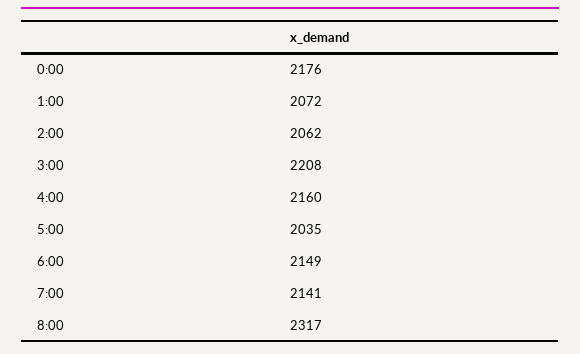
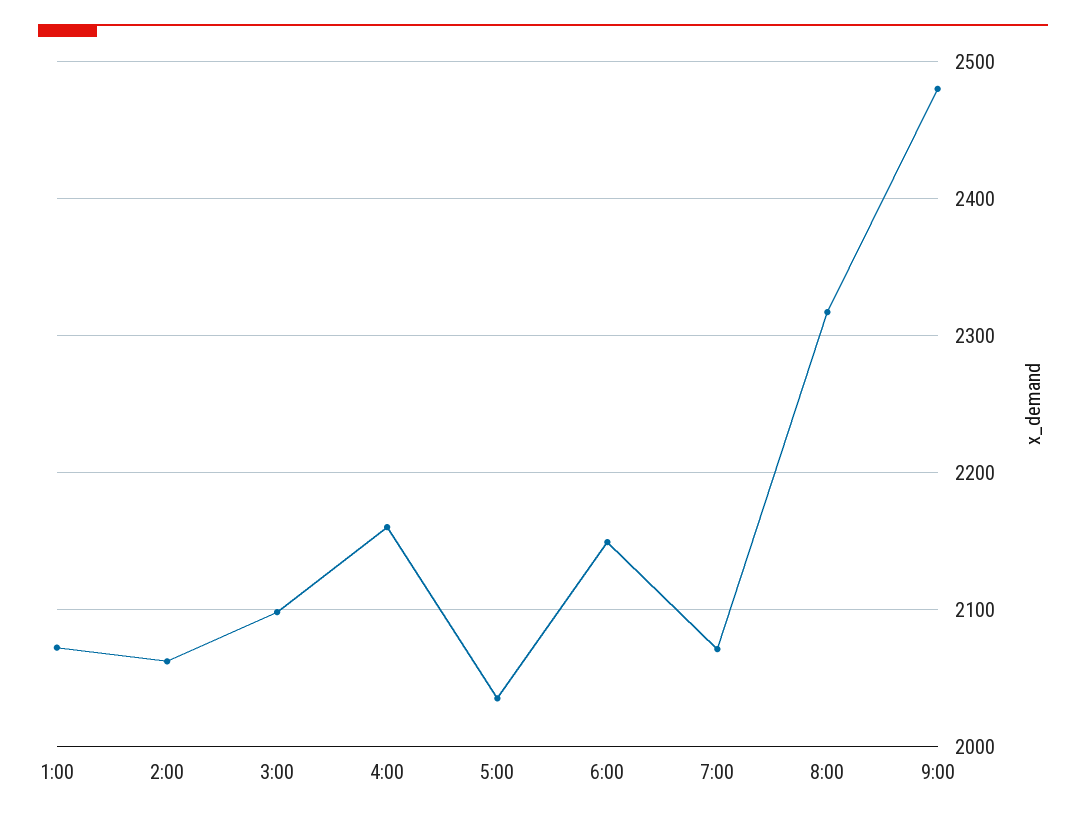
0:00: 2176 -> none
3:00: 2208 -> 2100
7:00: 2141 -> 2070
9:00: none -> 2480

